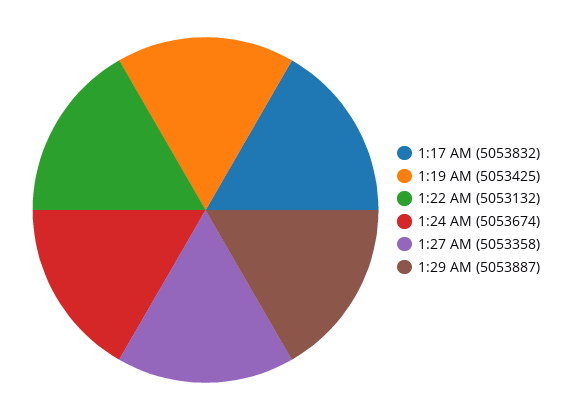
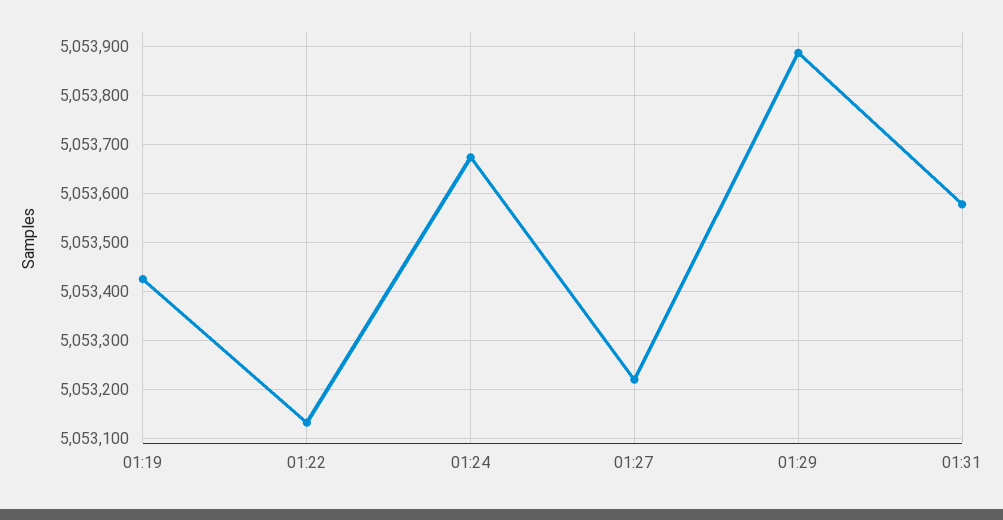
1:17 AM: 5053832 -> none
1:27 AM: 5053358 -> 5053220
01:31: none -> 5053580

